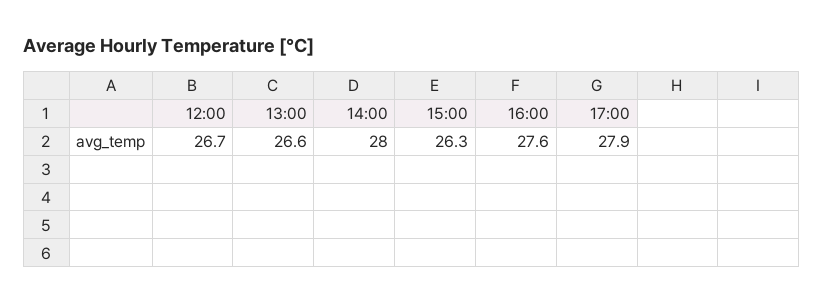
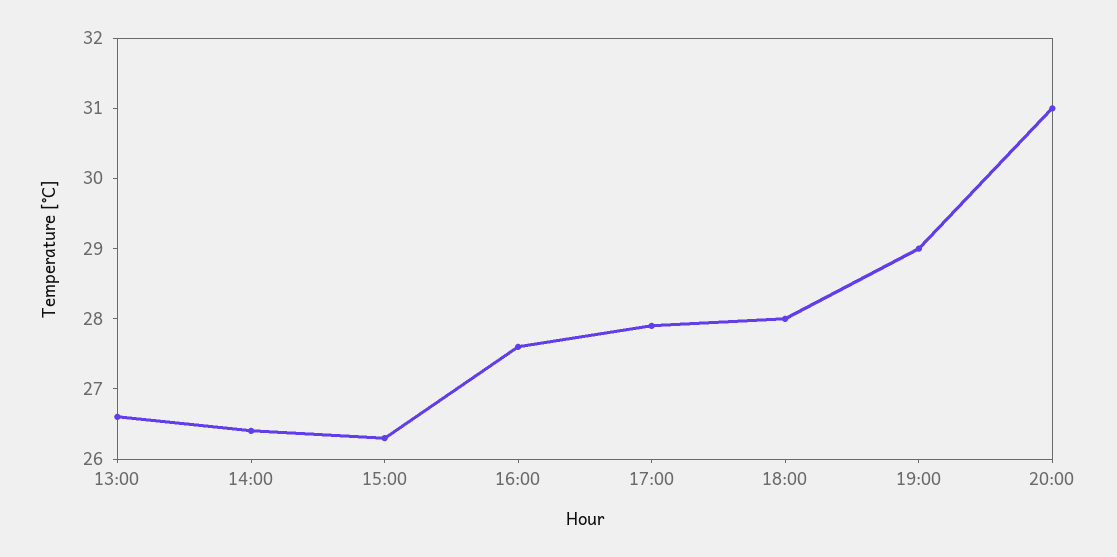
12:00: 26.7 -> none
14:00: 28 -> 26.5
18:00: none -> 28
19:00: none -> 29
20:00: none -> 31

